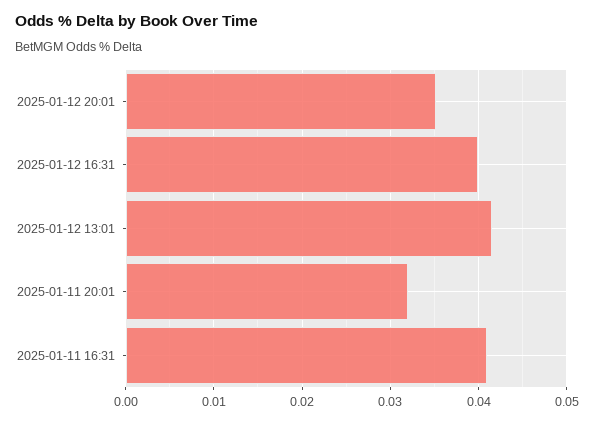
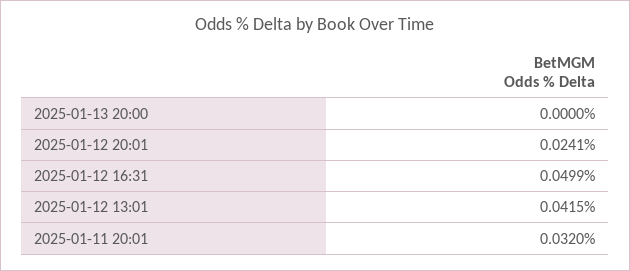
2025-01-12 20:01: 0.035 -> 0.0241
2025-01-12 16:31: 0.04 -> 0.0499
2025-01-11 16:31: 0.041 -> none
2025-01-13 20:00: none -> 0

